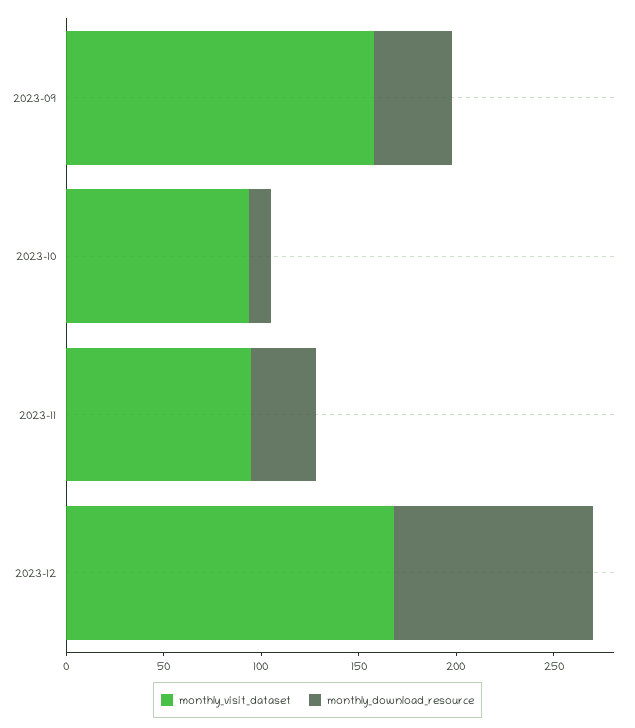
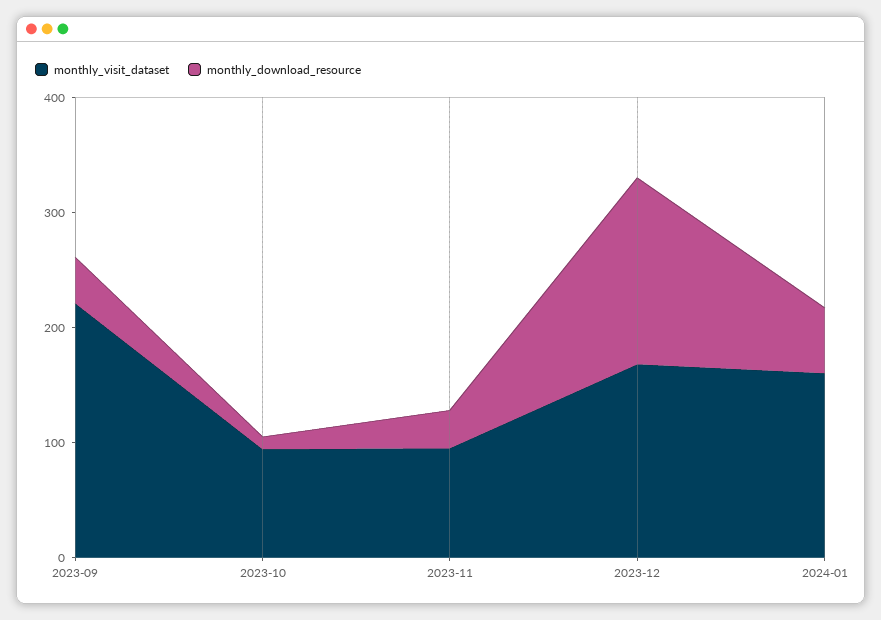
monthly_visit_dataset, 2023-09: 160 -> 220
monthly_download_resource, 2023-12: 100 -> 160
monthly_visit_dataset, 2024-01: none -> 160
monthly_download_resource, 2024-01: none -> 60

